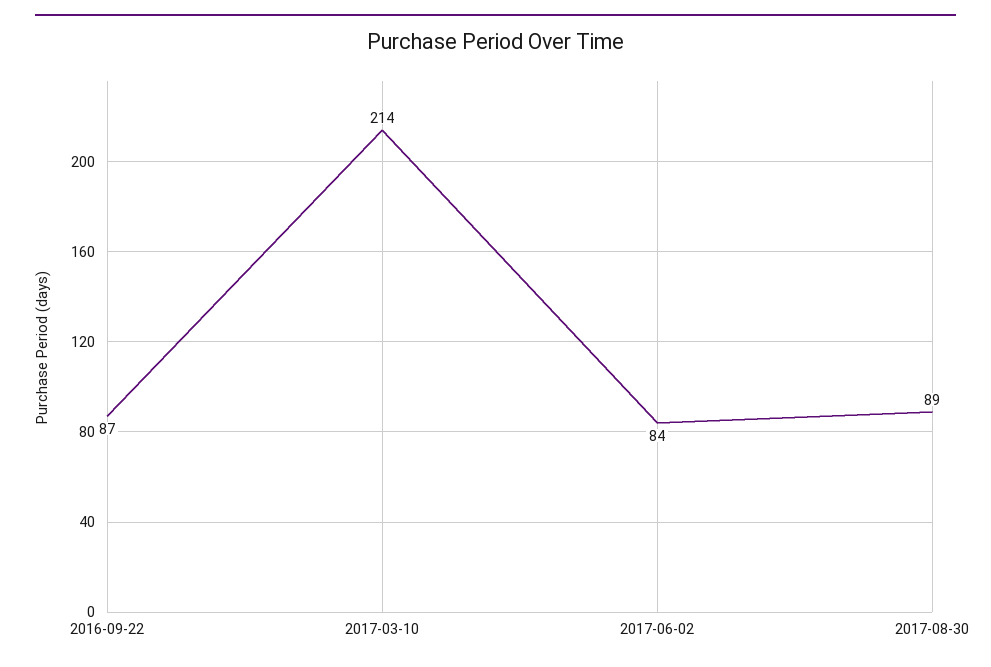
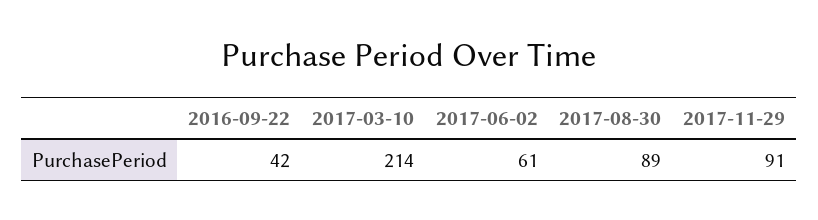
2016-09-22: 87 -> 42
2017-06-02: 84 -> 61
2017-11-29: none -> 91

